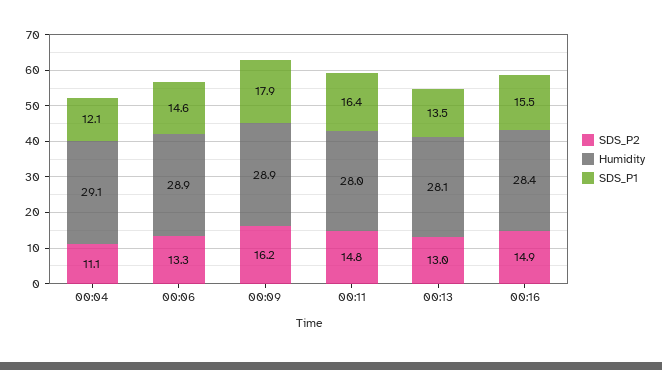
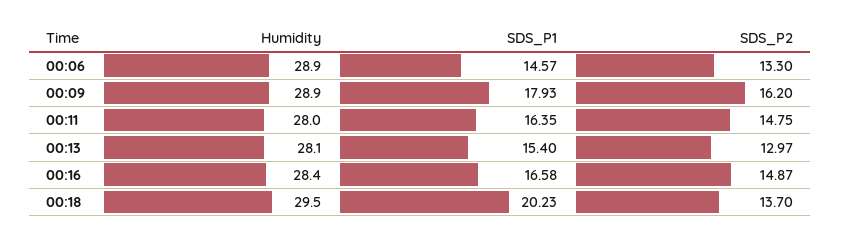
SDS_P2, 00:04: 11.1 -> none
Humidity, 00:04: 29.1 -> none
SDS_P1, 00:04: 12.1 -> none
SDS_P1, 00:13: 13.5 -> 15.4
SDS_P1, 00:16: 15.5 -> 16.58
Humidity, 00:18: none -> 29.5
SDS_P1, 00:18: none -> 20.23
SDS_P2, 00:18: none -> 13.7

